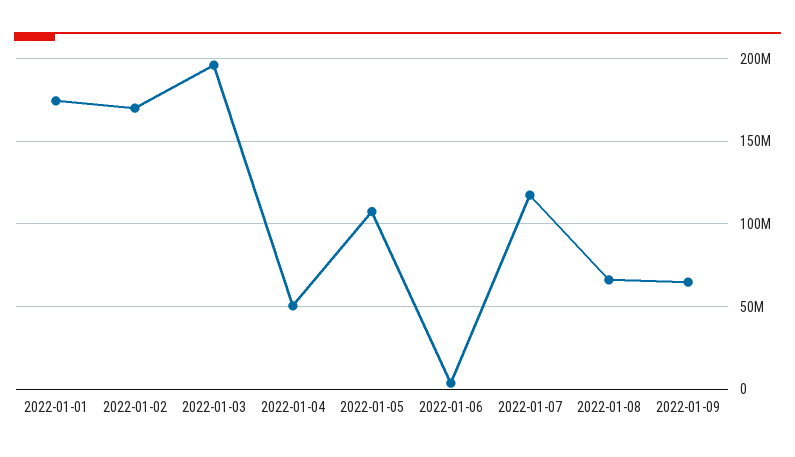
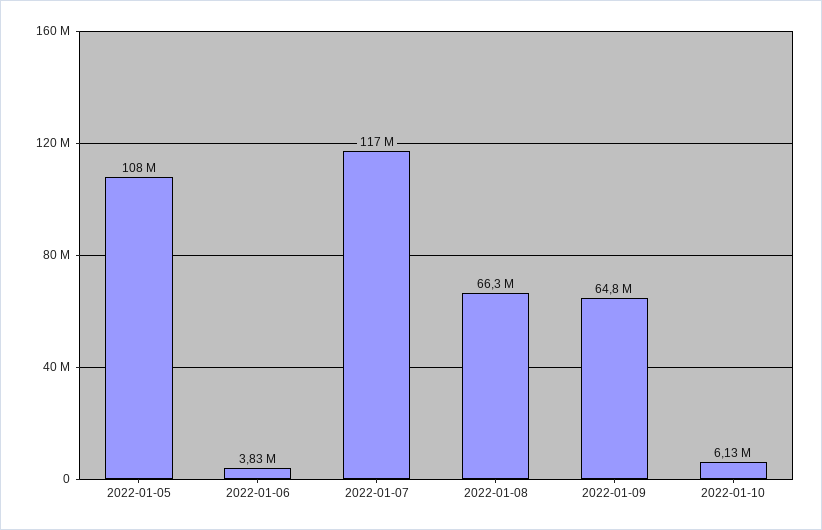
2022-01-01: 175000000 -> none
2022-01-02: 170000000 -> none
2022-01-03: 195000000 -> none
2022-01-04: 50000000 -> none
2022-01-10: none -> 6130000

